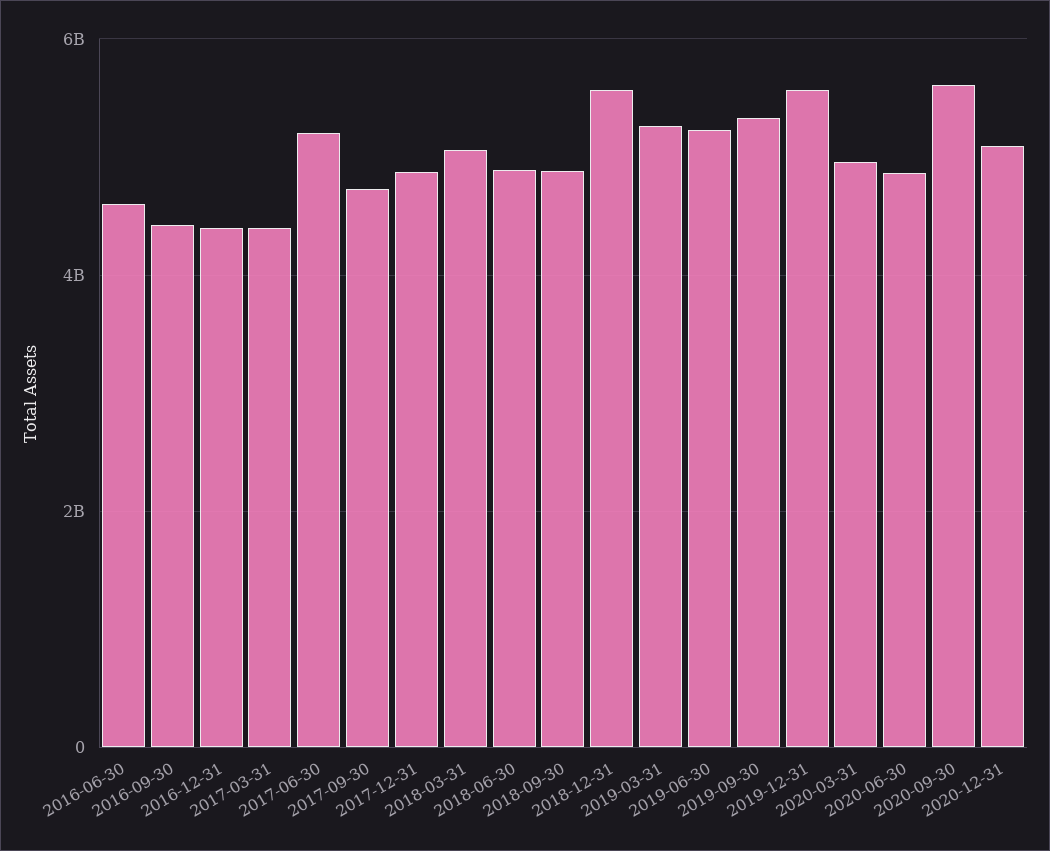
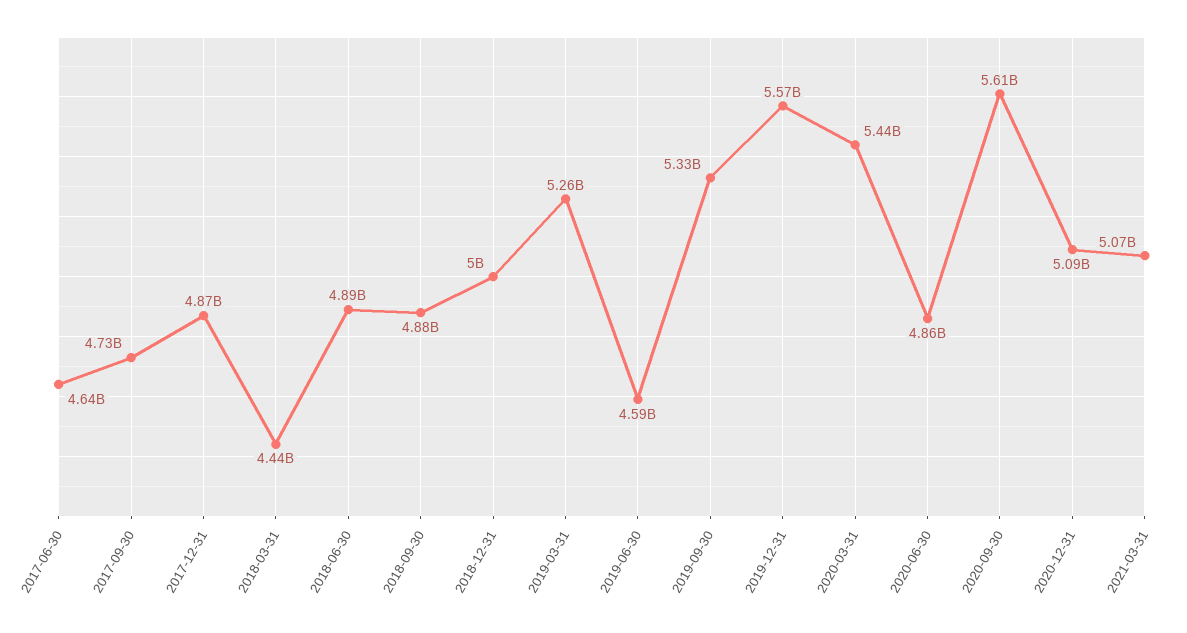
2016-06-30: 4600000000 -> none
2016-09-30: 4400000000 -> none
2016-12-31: 4400000000 -> none
2017-03-31: 4400000000 -> none
2017-06-30: 5200000000 -> 4640000000
2018-03-31: 5000000000 -> 4440000000
2018-12-31: 5600000000 -> 5000000000
2019-06-30: 5200000000 -> 4590000000
2020-03-31: 5000000000 -> 5440000000
2021-03-31: none -> 5070000000

